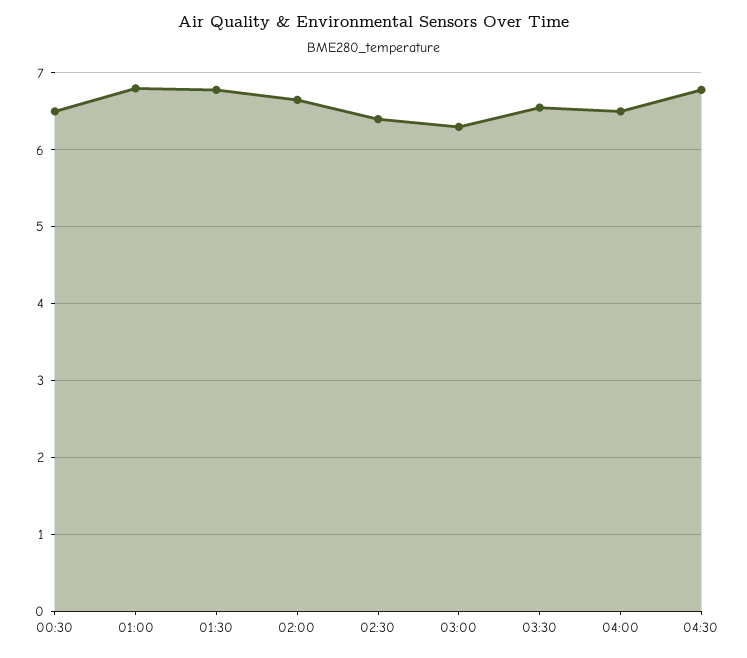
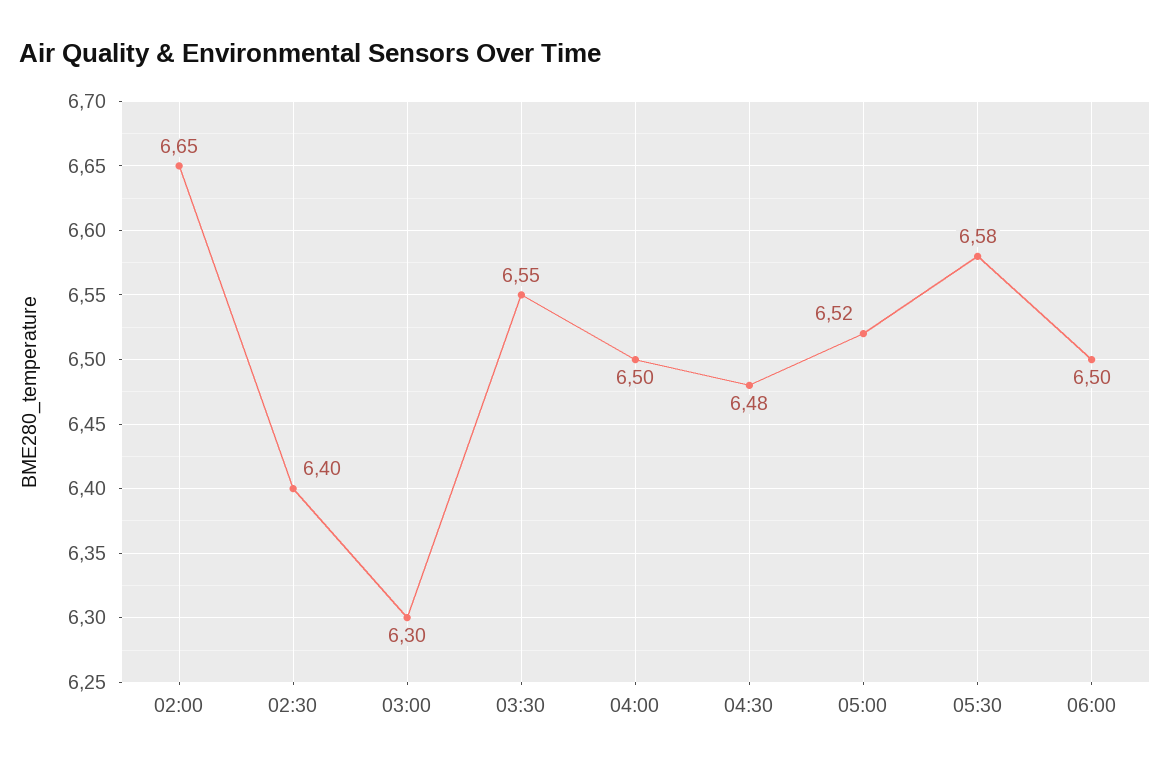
00:30: 6.5 -> none
01:00: 6.8 -> none
01:30: 6.8 -> none
04:30: 6.8 -> 6.48
05:00: none -> 6.52
05:30: none -> 6.58
06:00: none -> 6.5

